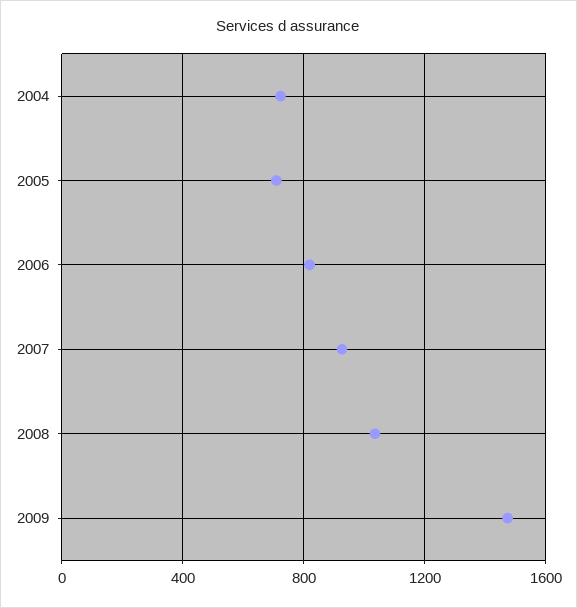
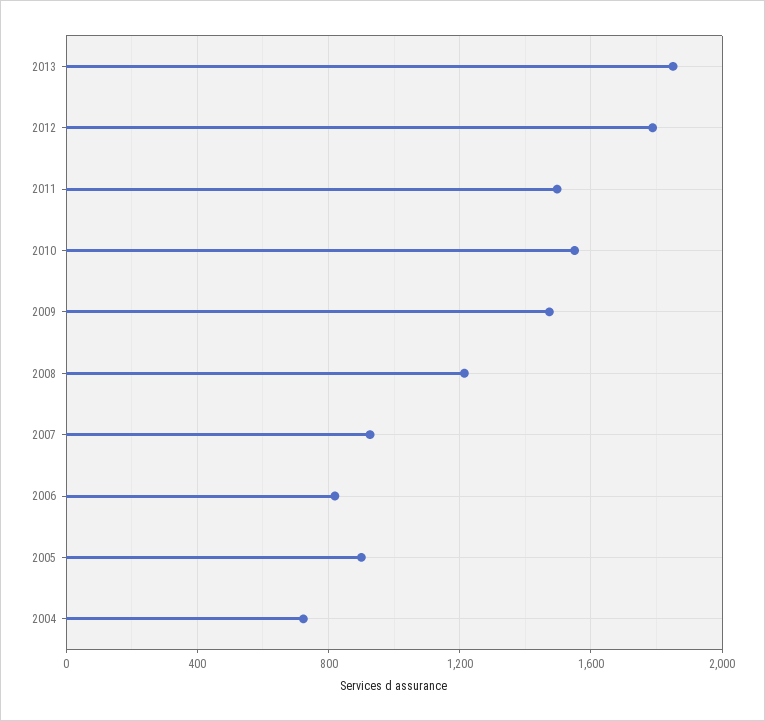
2005: 700 -> 900
2008: 1050 -> 1200
2013: none -> 1850
2012: none -> 1800
2011: none -> 1500
2010: none -> 1550

